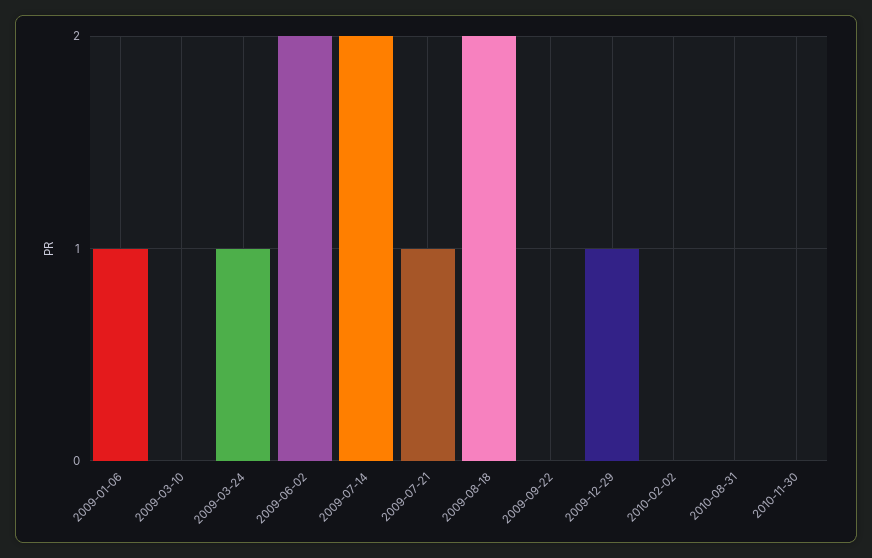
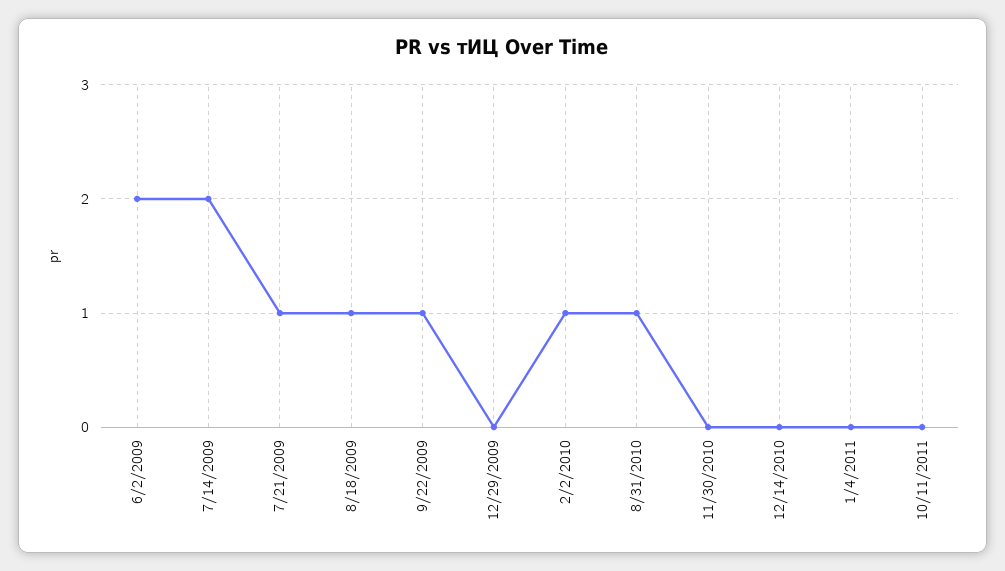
2009-01-06: 1 -> none
2009-03-10: 0 -> none
2009-03-24: 1 -> none
2009-08-18: 2 -> 1
2009-09-22: 0 -> 1
2009-12-29: 1 -> 0
2010-02-02: 0 -> 1
2010-08-31: 0 -> 1
12/14/2010: none -> 0
1/4/2011: none -> 0
10/11/2011: none -> 0

